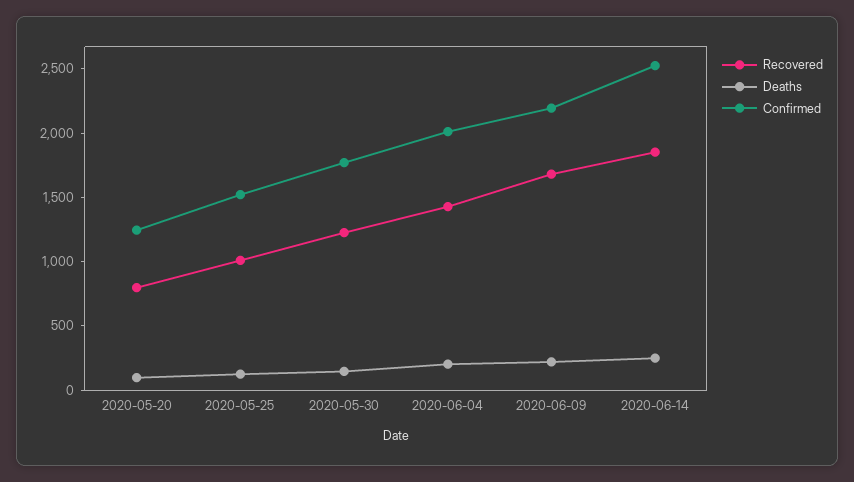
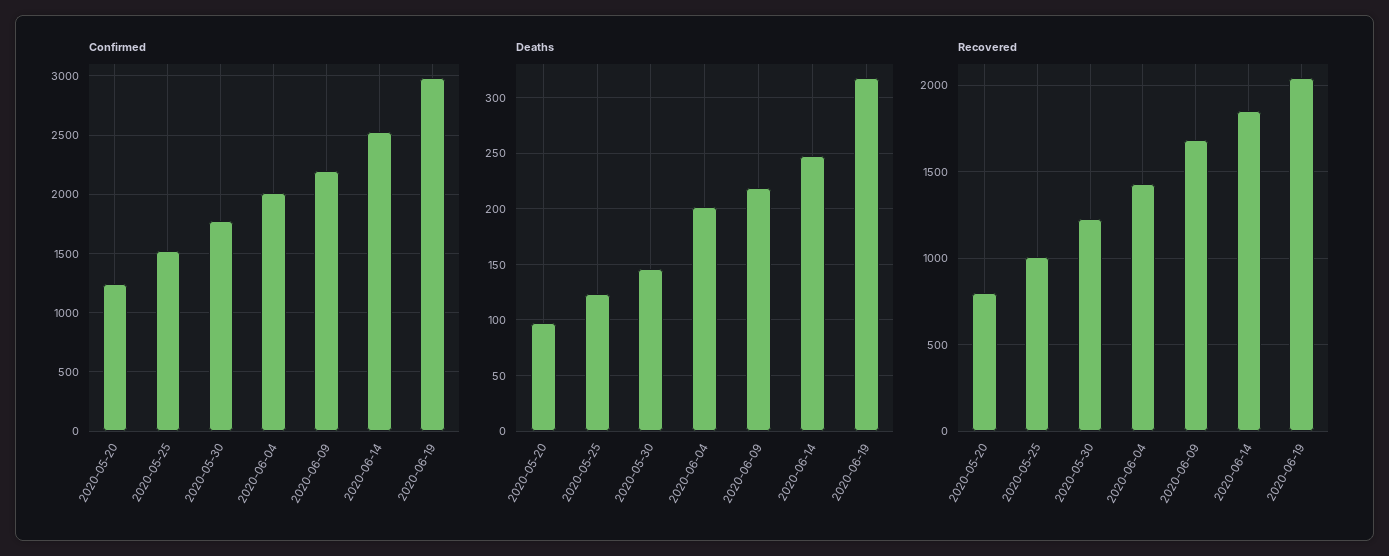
Confirmed, 2020-06-19: none -> 3000
Deaths, 2020-06-19: none -> 320
Recovered, 2020-06-19: none -> 2050

